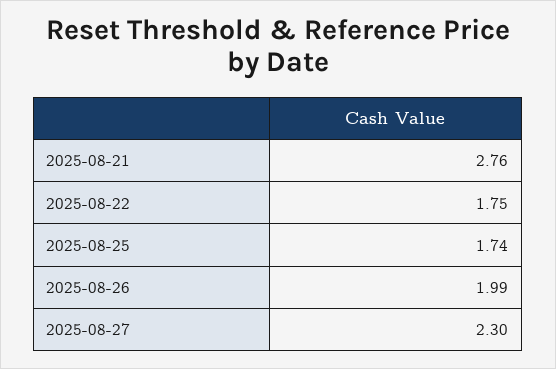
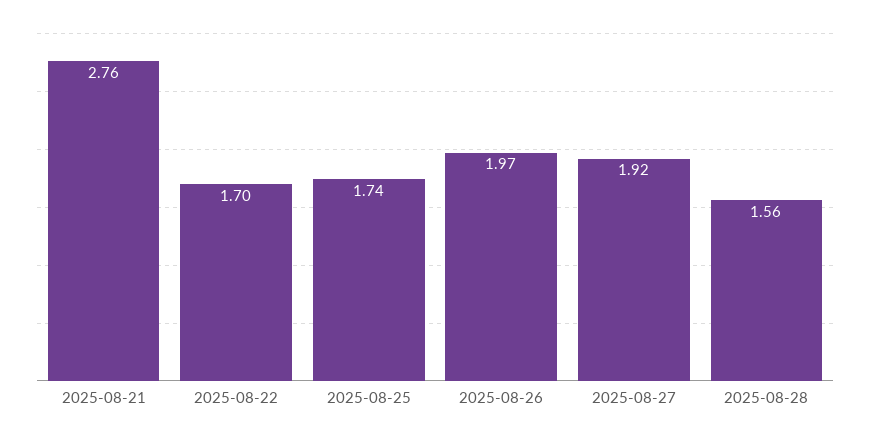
2025-08-22: 1.75 -> 1.7
2025-08-26: 1.99 -> 1.97
2025-08-27: 2.3 -> 1.92
2025-08-28: none -> 1.56

